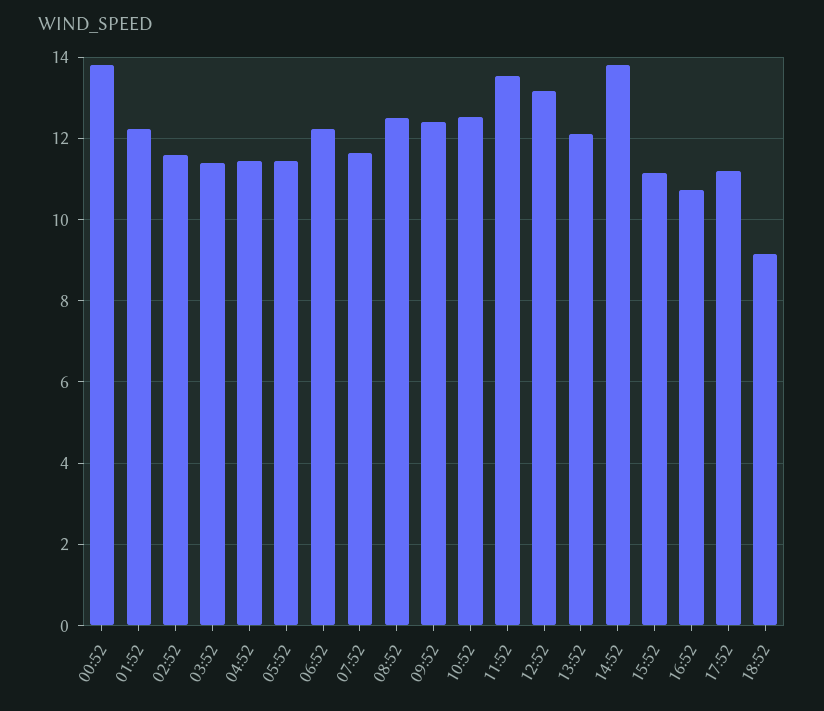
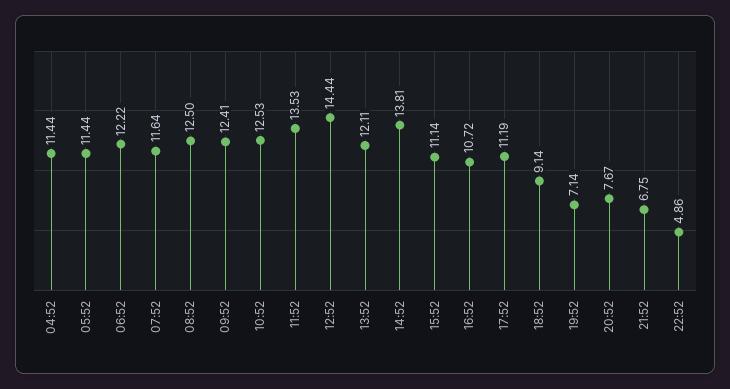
00:52: 13.8 -> none
01:52: 12.2 -> none
02:52: 11.6 -> none
03:52: 11.4 -> none
12:52: 13.2 -> 14.44
19:52: none -> 7.14
20:52: none -> 7.67
21:52: none -> 6.75
22:52: none -> 4.86

